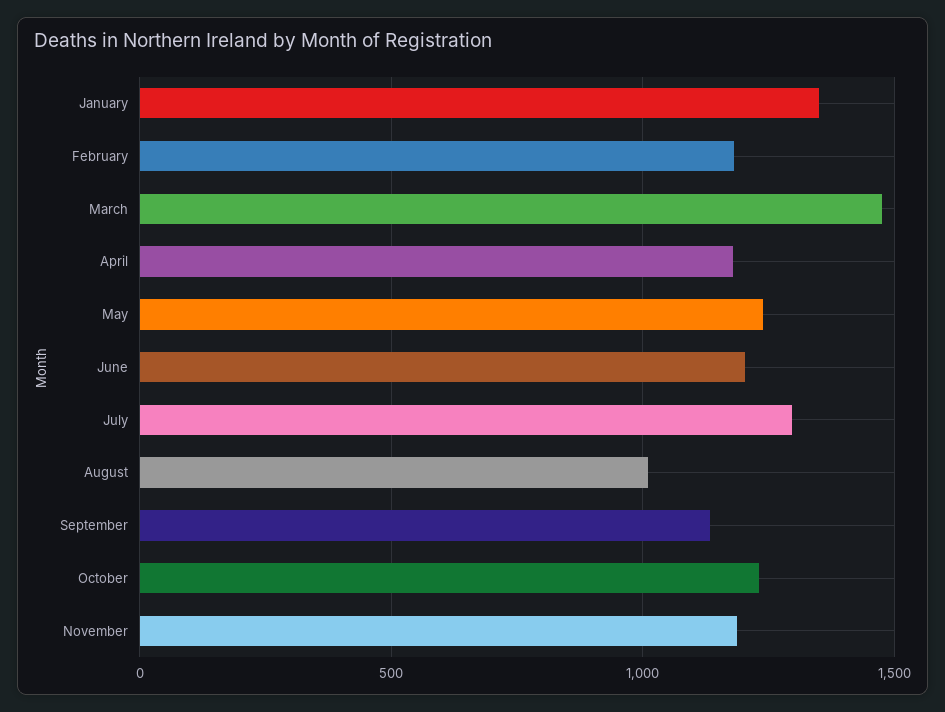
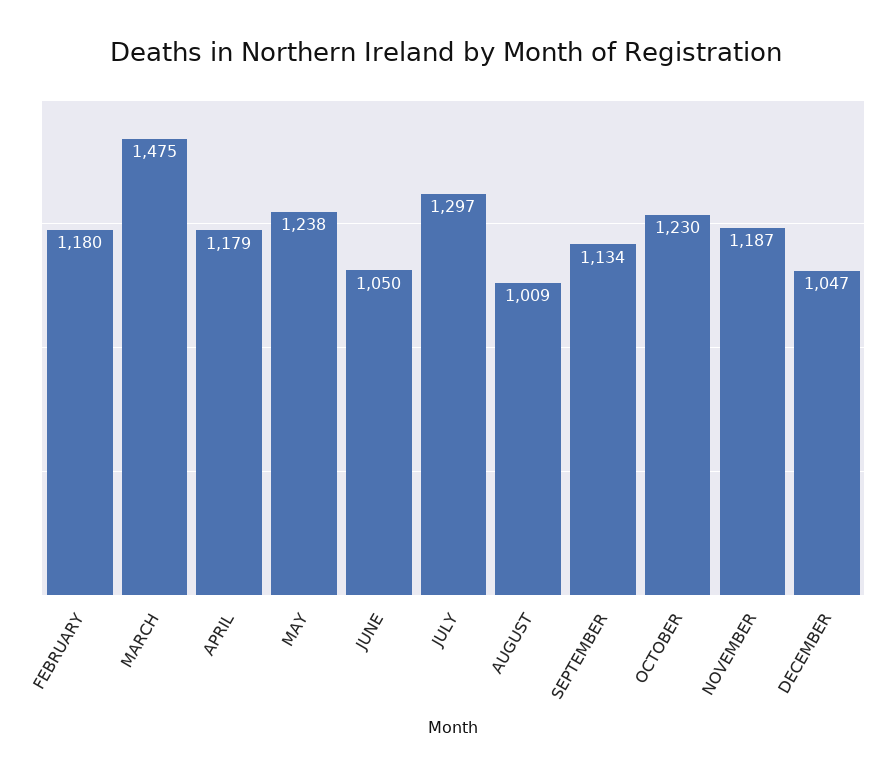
January: 1350 -> none
June: 1200 -> 1050
DECEMBER: none -> 1047

